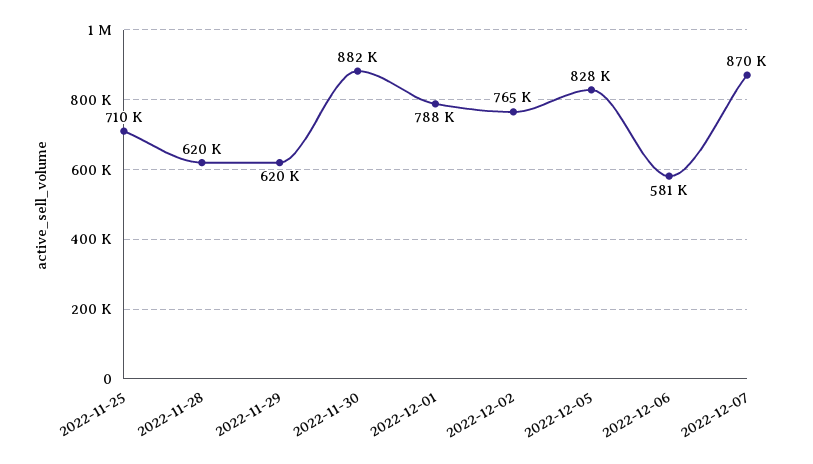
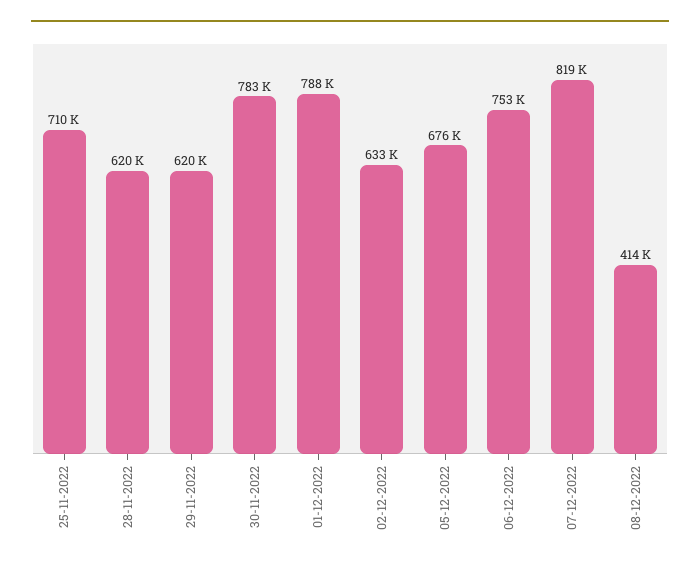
2022-11-30: 882000 -> 783000
2022-12-02: 765000 -> 633000
2022-12-05: 828000 -> 676000
2022-12-06: 581000 -> 753000
2022-12-07: 870000 -> 819000
08-12-2022: none -> 414000

